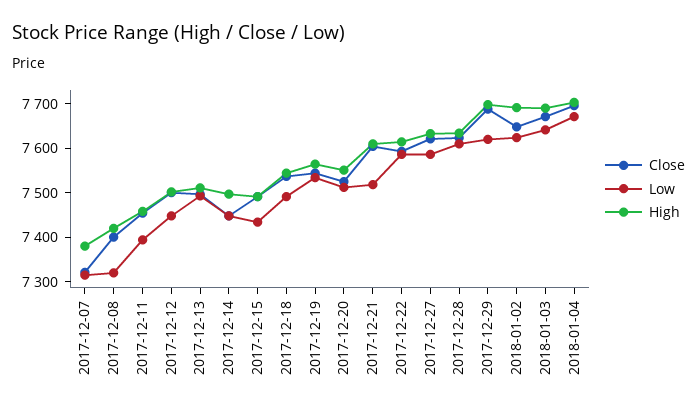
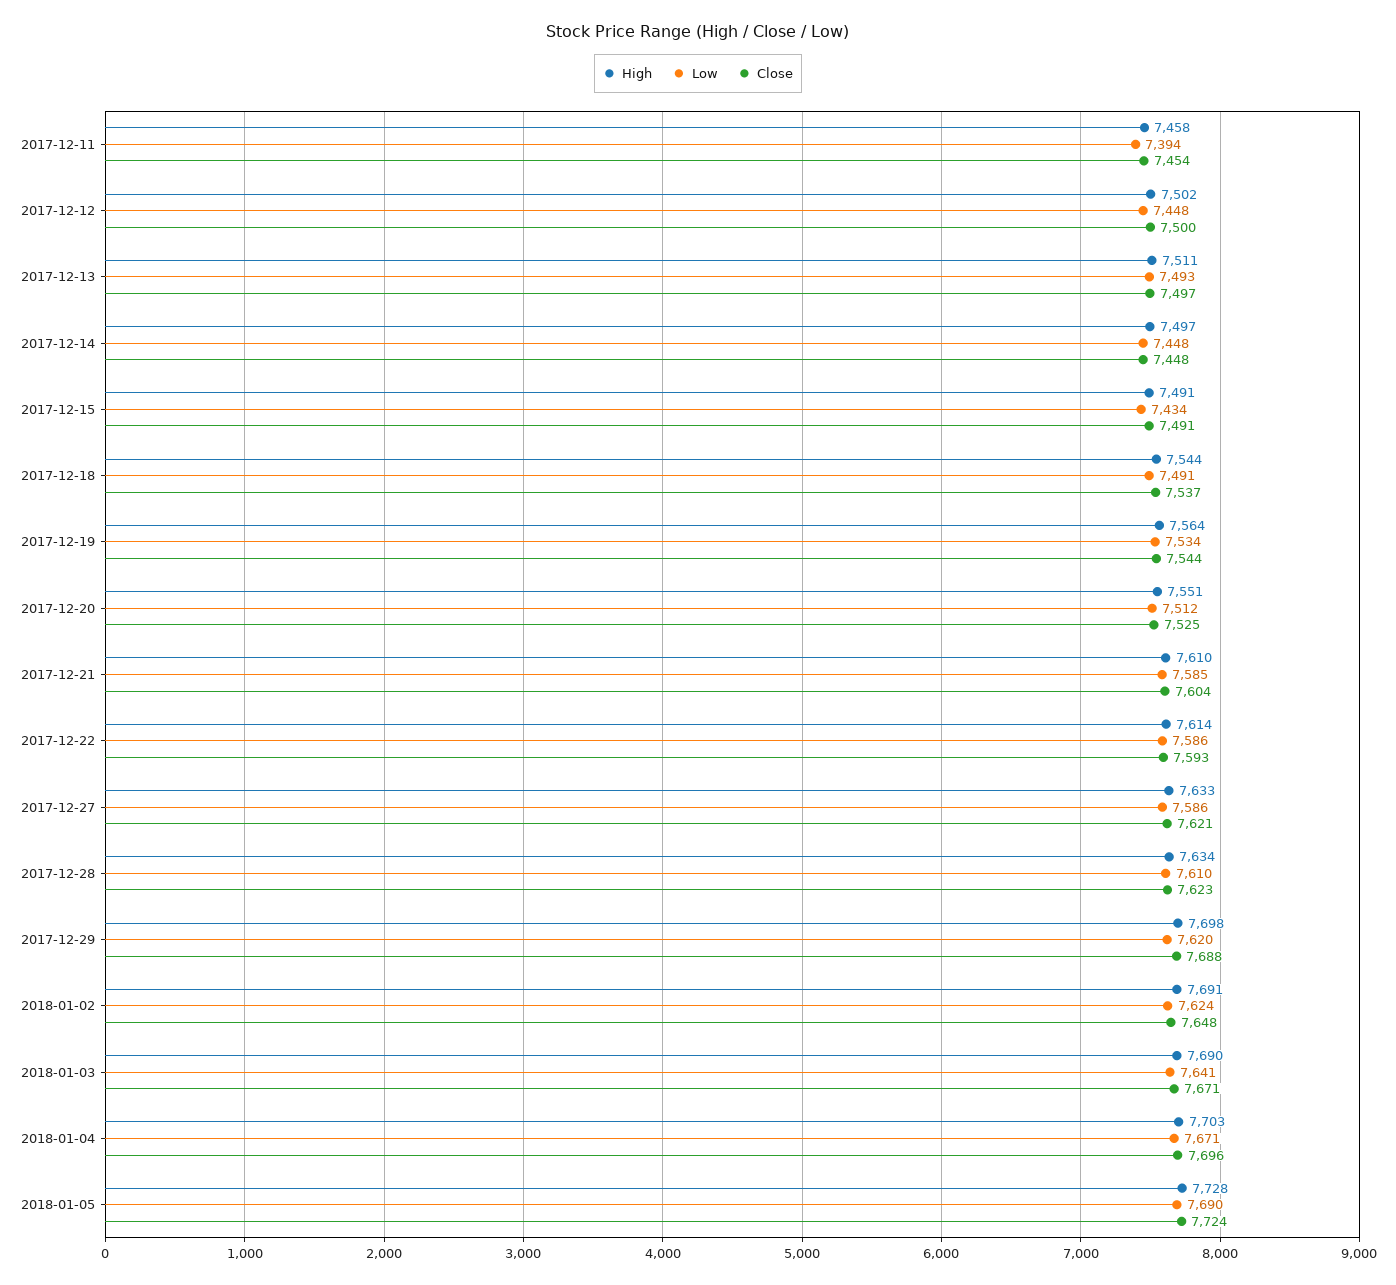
Close, 2017-12-07: 7320 -> none
Low, 2017-12-07: 7320 -> none
High, 2017-12-07: 7380 -> none
Close, 2017-12-08: 7400 -> none
Low, 2017-12-08: 7320 -> none
High, 2017-12-08: 7420 -> none
Low, 2017-12-21: 7520 -> 7585
High, 2018-01-05: none -> 7728
Low, 2018-01-05: none -> 7690
Close, 2018-01-05: none -> 7724

